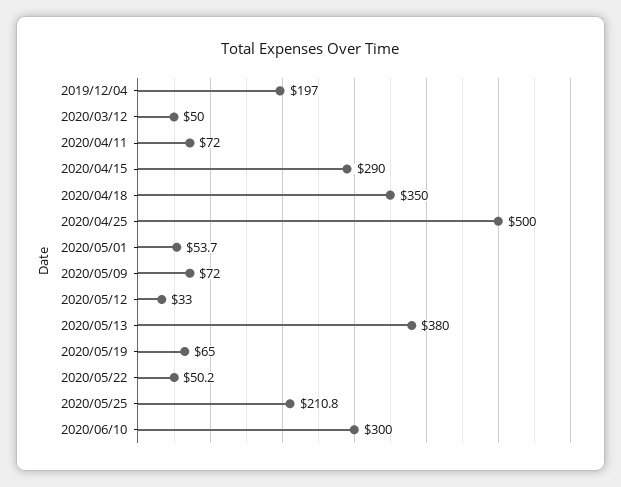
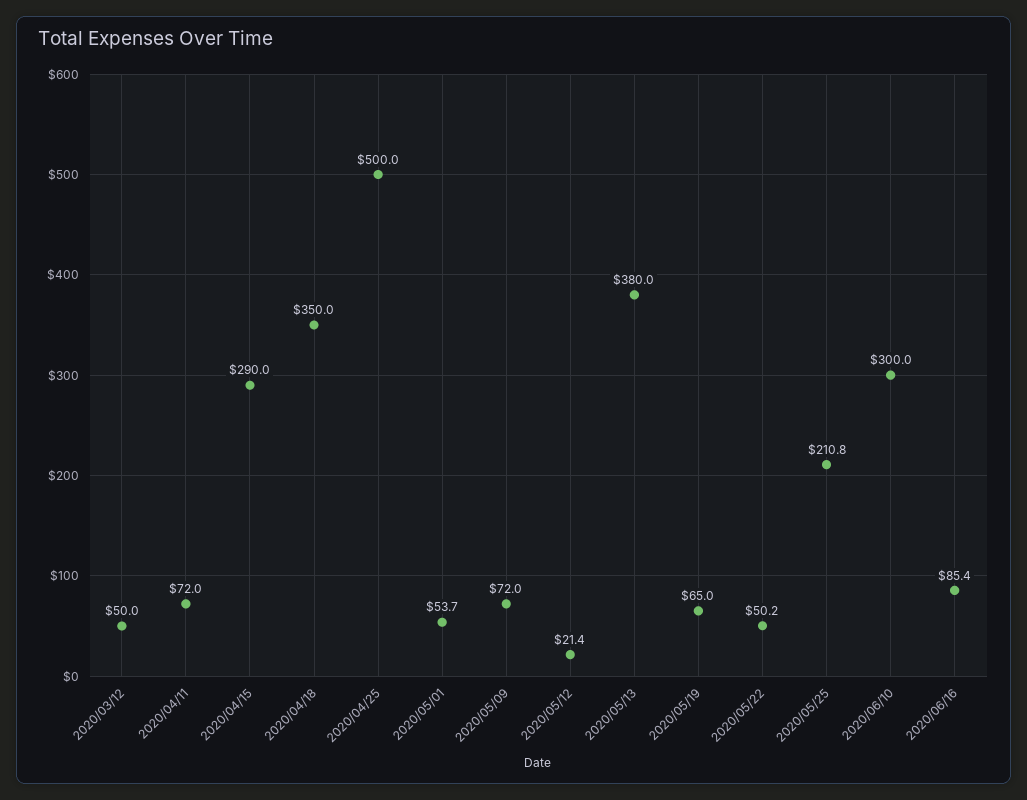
2019/12/04: 197 -> none
2020/05/12: 33 -> 21.4
2020/06/16: none -> 85.4

